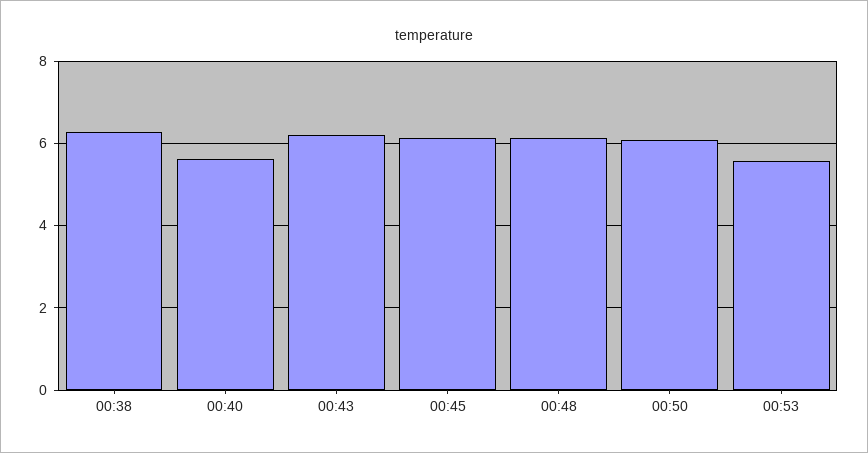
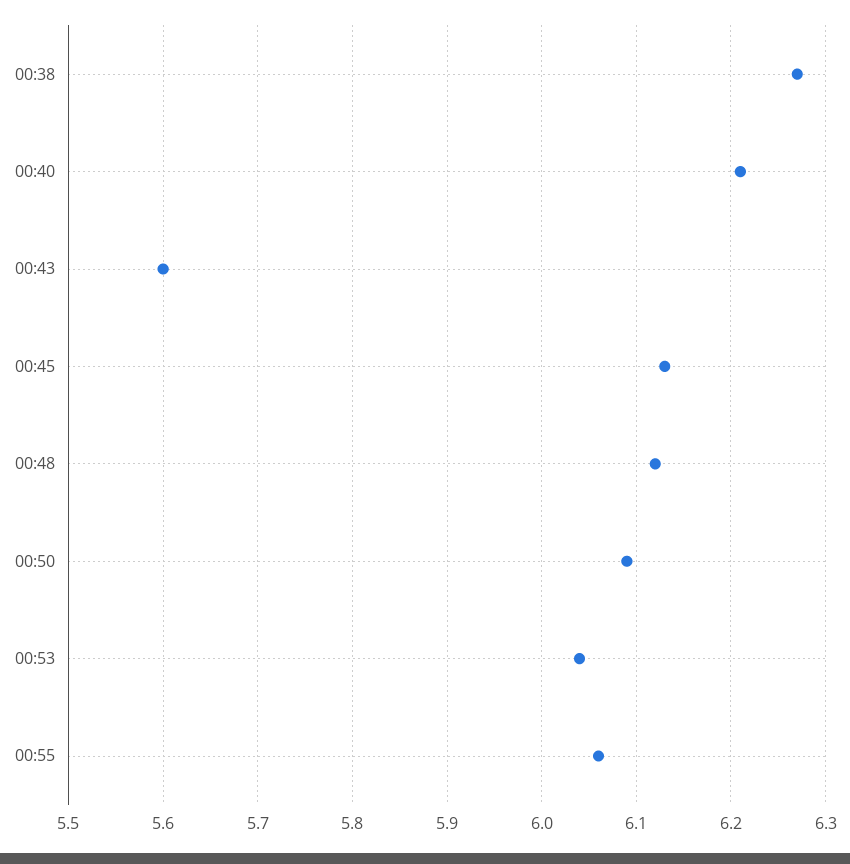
00:40: 5.6 -> 6.21
00:43: 6.2 -> 5.6
00:53: 5.6 -> 6.04
00:55: none -> 6.06

